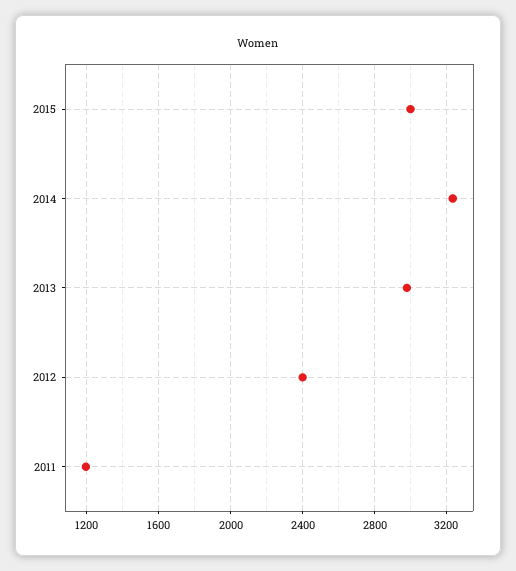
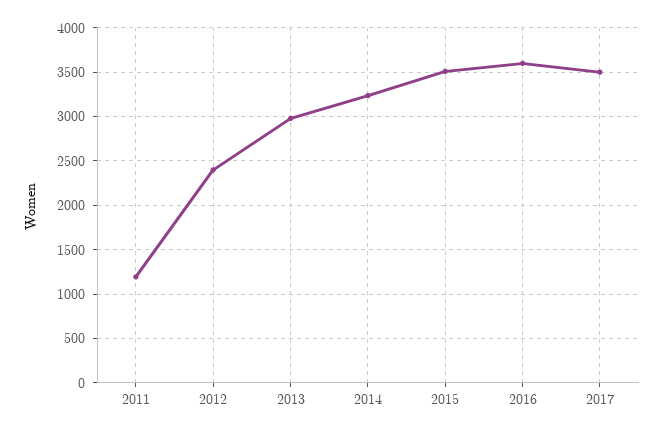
2015: 3000 -> 3500
2016: none -> 3600
2017: none -> 3500

